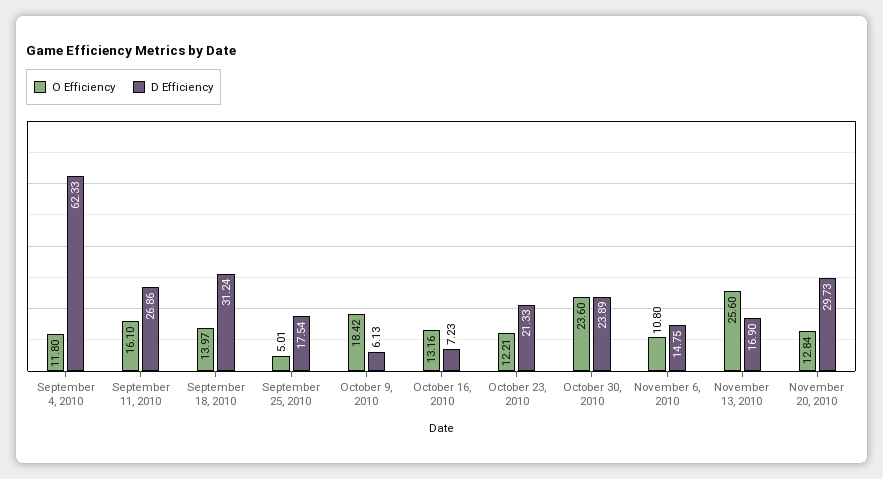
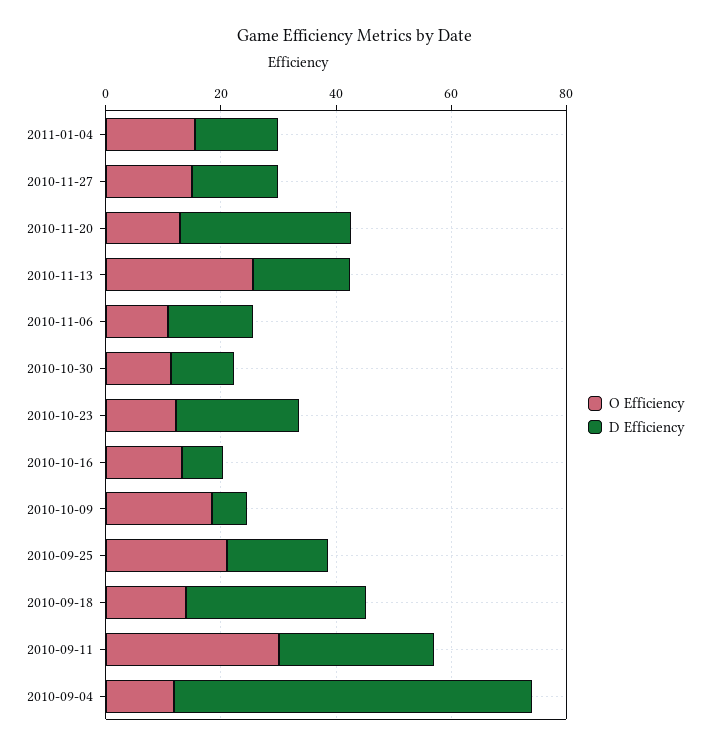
O Efficiency, September 11, 2010: 16.1 -> 30
O Efficiency, September 25, 2010: 5.01 -> 20
O Efficiency, October 30, 2010: 23.6 -> 10
D Efficiency, October 30, 2010: 23.89 -> 10
O Efficiency, 2011-01-04: none -> 15
D Efficiency, 2011-01-04: none -> 15
O Efficiency, 2010-11-27: none -> 15
D Efficiency, 2010-11-27: none -> 15

